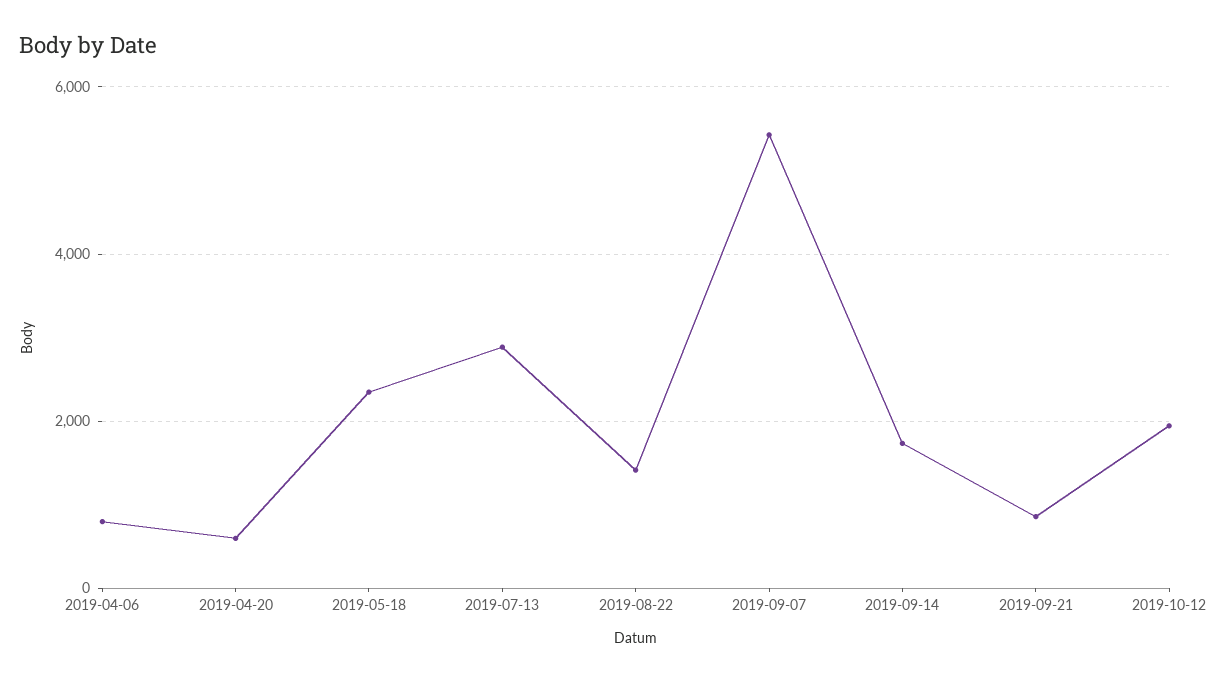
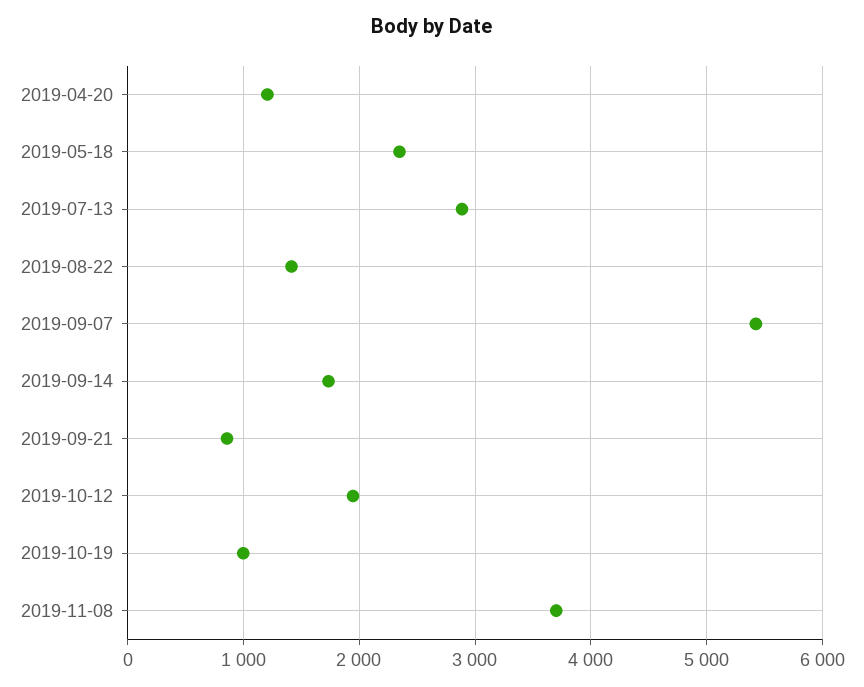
2019-04-06: 800 -> none
2019-04-20: 600 -> 1200
2019-10-19: none -> 1000
2019-11-08: none -> 3700

